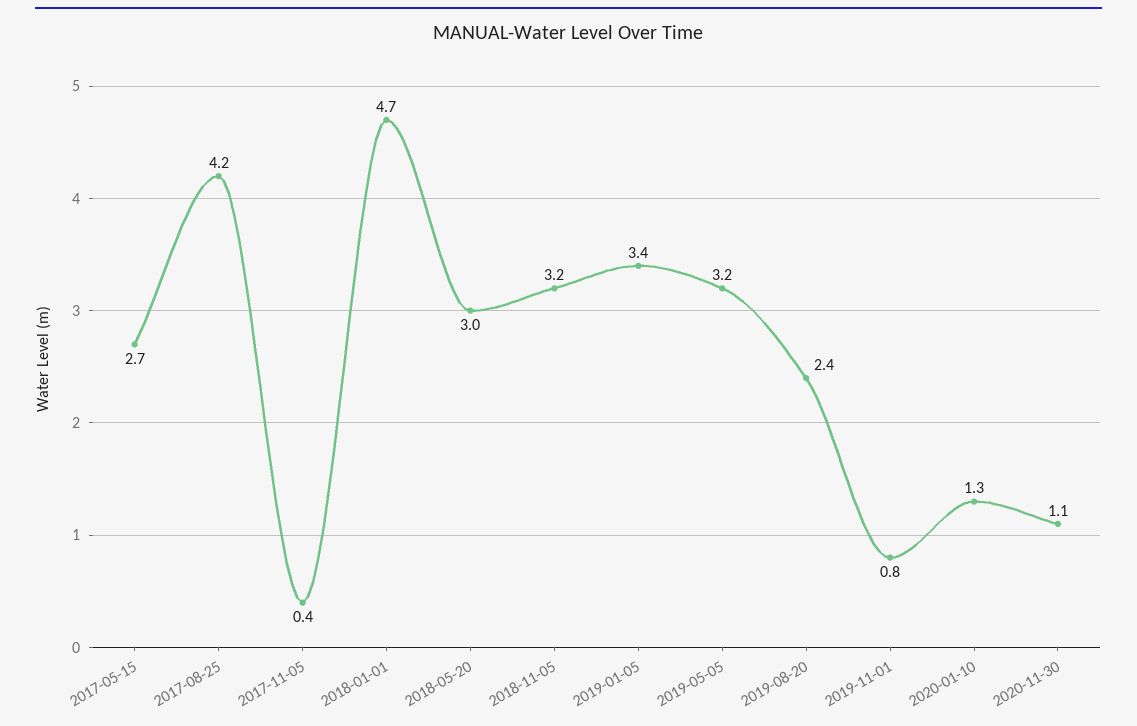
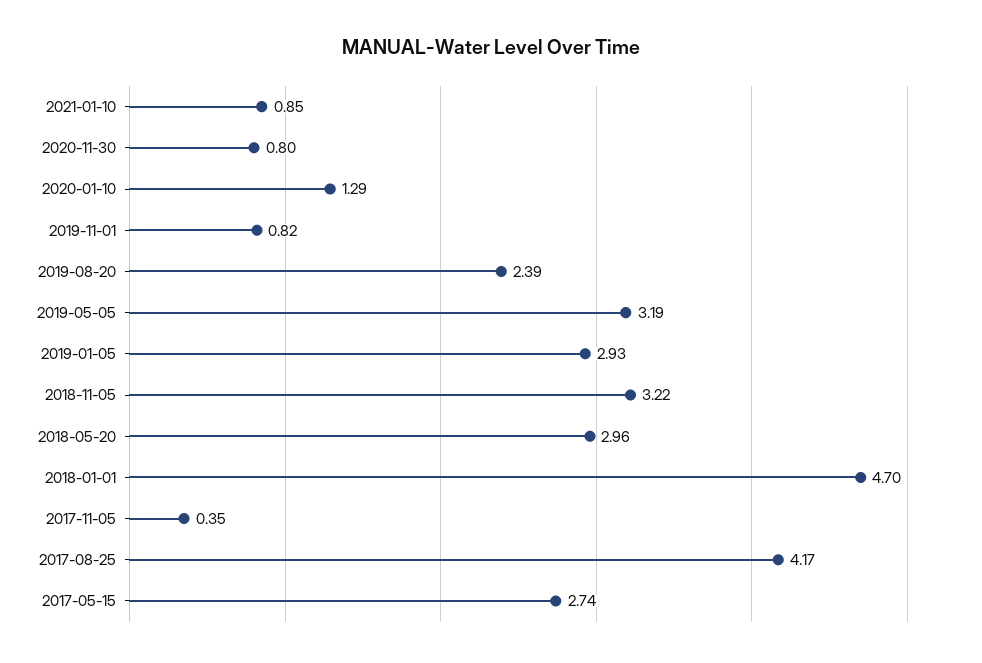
2019-01-05: 3.4 -> 2.93
2020-11-30: 1.1 -> 0.8
2021-01-10: none -> 0.85

